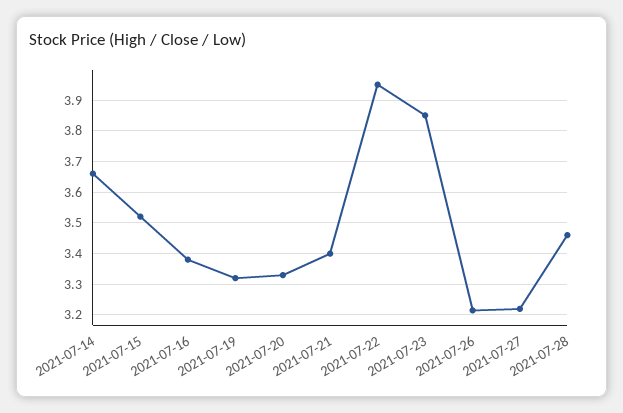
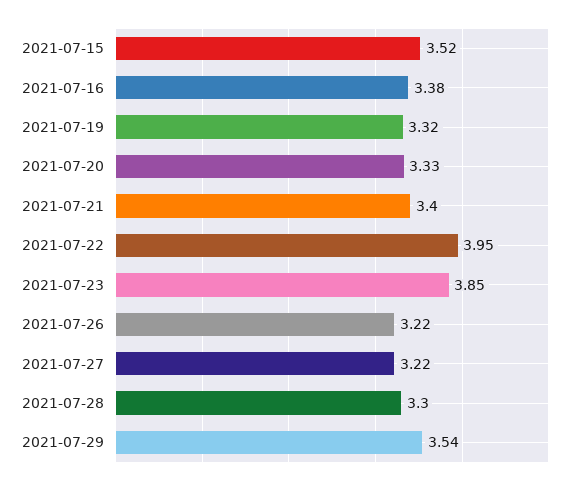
2021-07-14: 3.66 -> none
2021-07-28: 3.46 -> 3.3
2021-07-29: none -> 3.54

